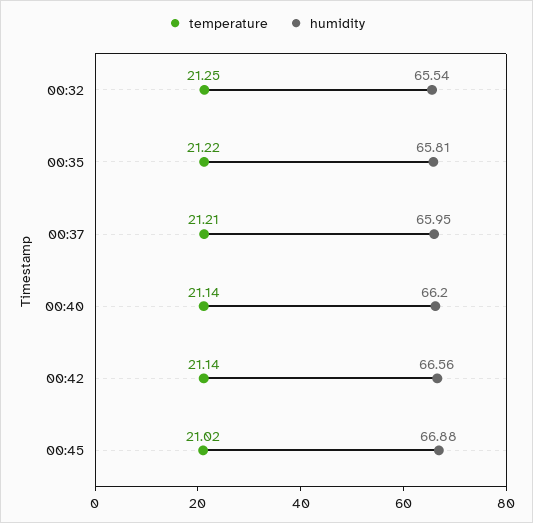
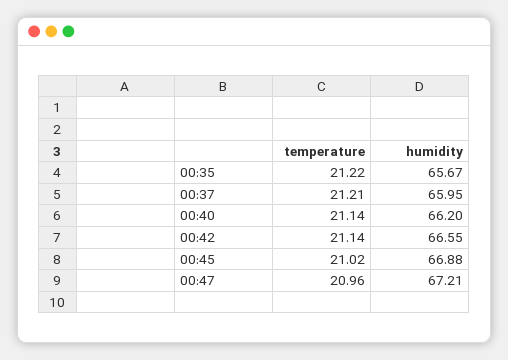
temperature, 00:32: 21.25 -> none
humidity, 00:32: 65.54 -> none
humidity, 00:35: 65.81 -> 65.67
humidity, 00:42: 66.56 -> 66.55
temperature, 00:47: none -> 20.96
humidity, 00:47: none -> 67.21

